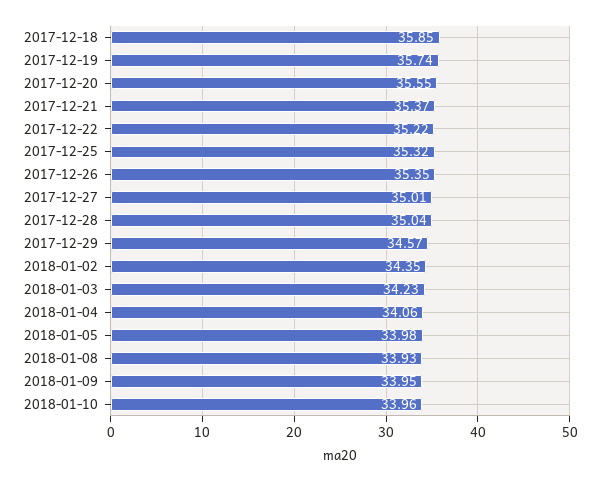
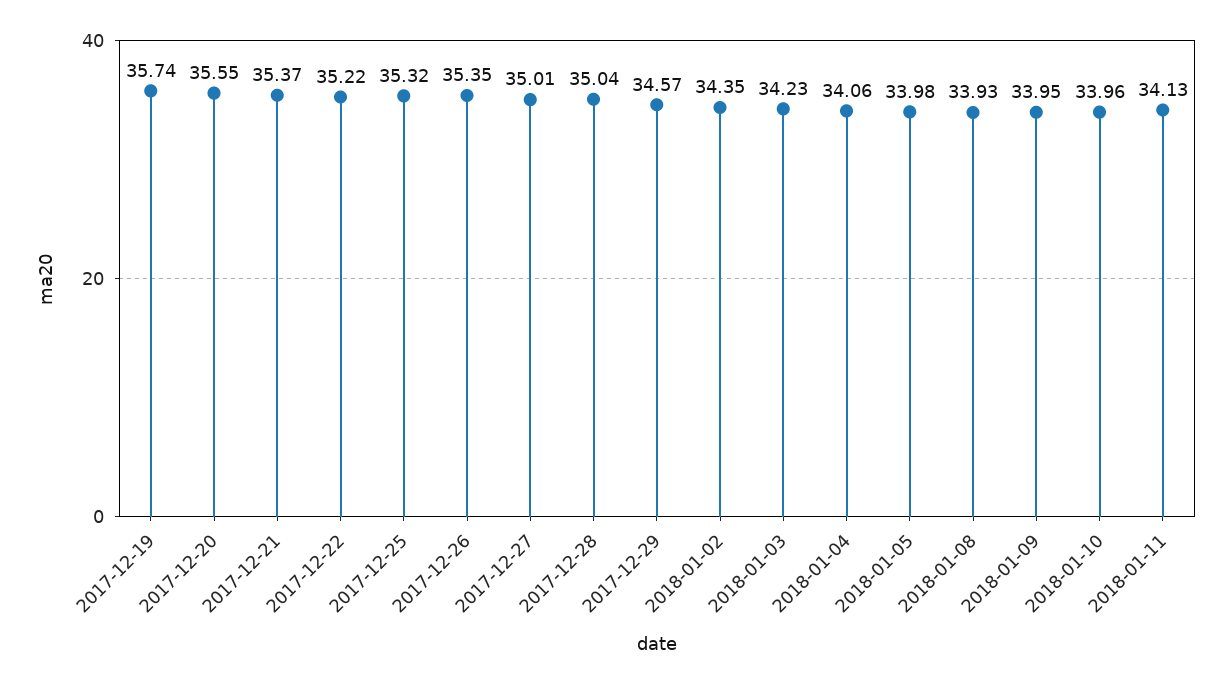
2017-12-18: 35.85 -> none
2018-01-11: none -> 34.13

